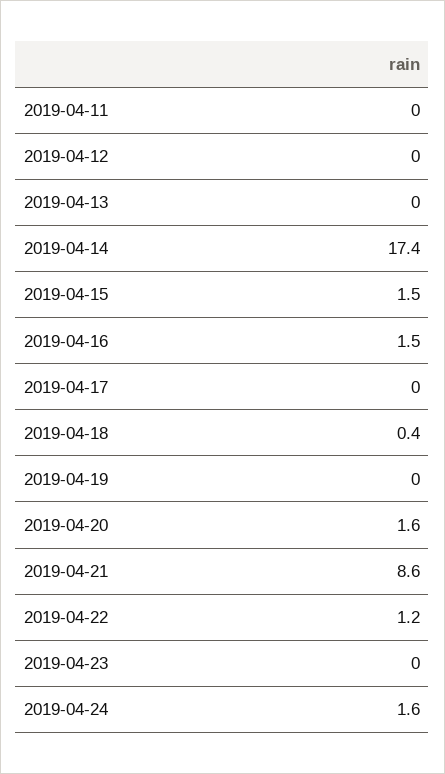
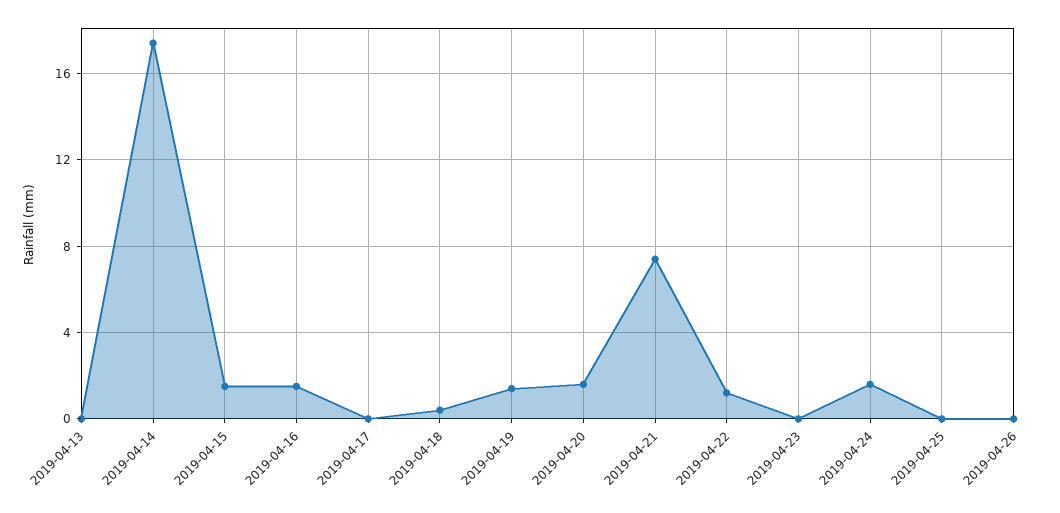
2019-04-11: 0 -> none
2019-04-12: 0 -> none
2019-04-19: 0 -> 1.5
2019-04-21: 8.6 -> 7.5
2019-04-25: none -> 0
2019-04-26: none -> 0

